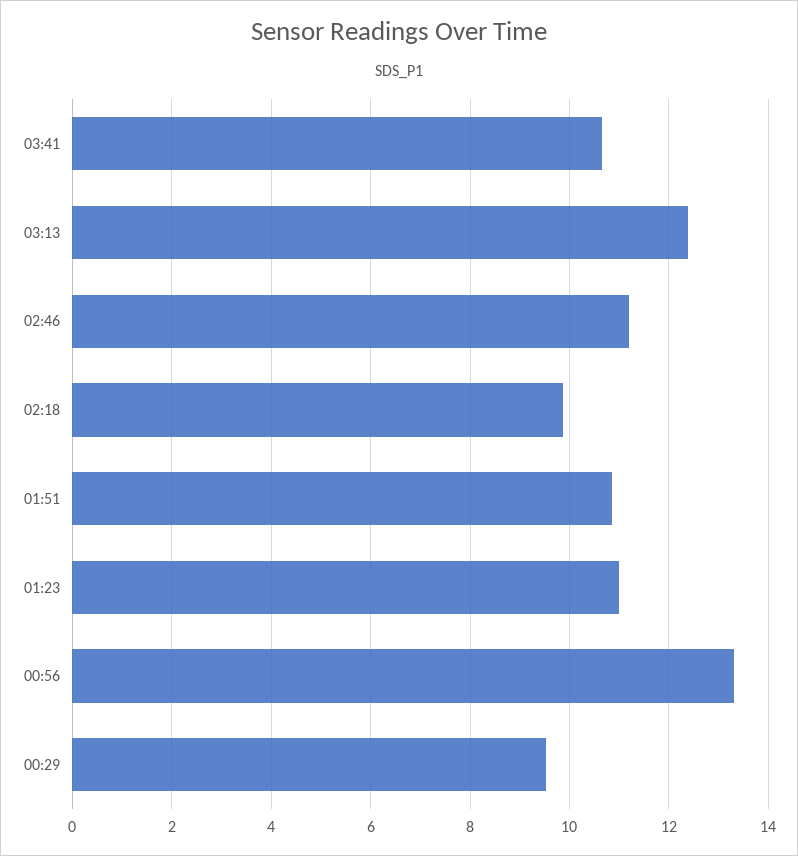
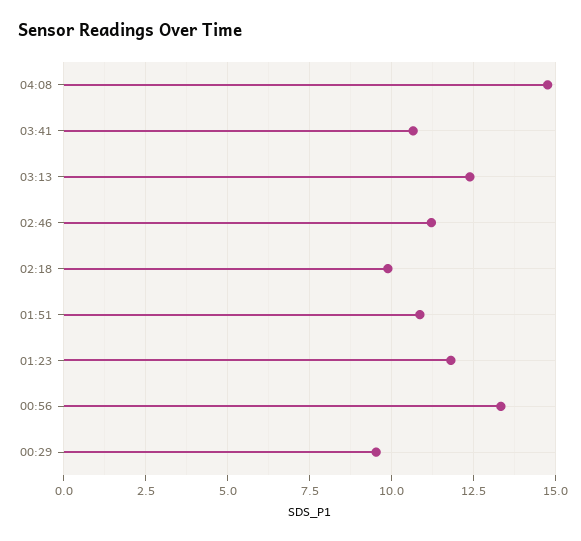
01:23: 11 -> 11.75
04:08: none -> 14.75

